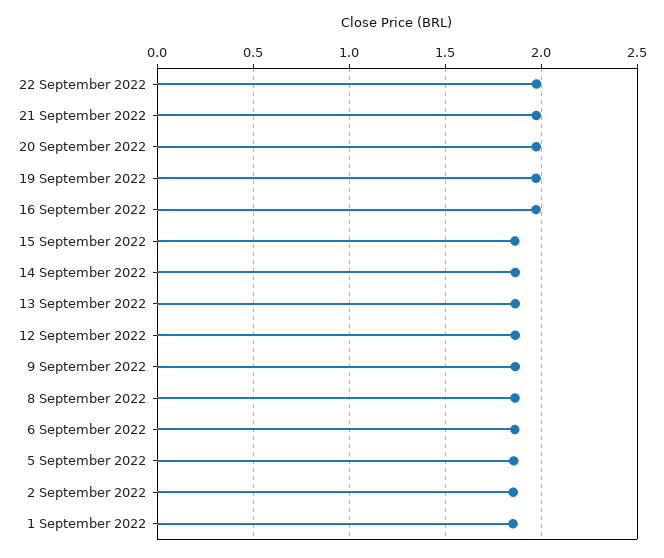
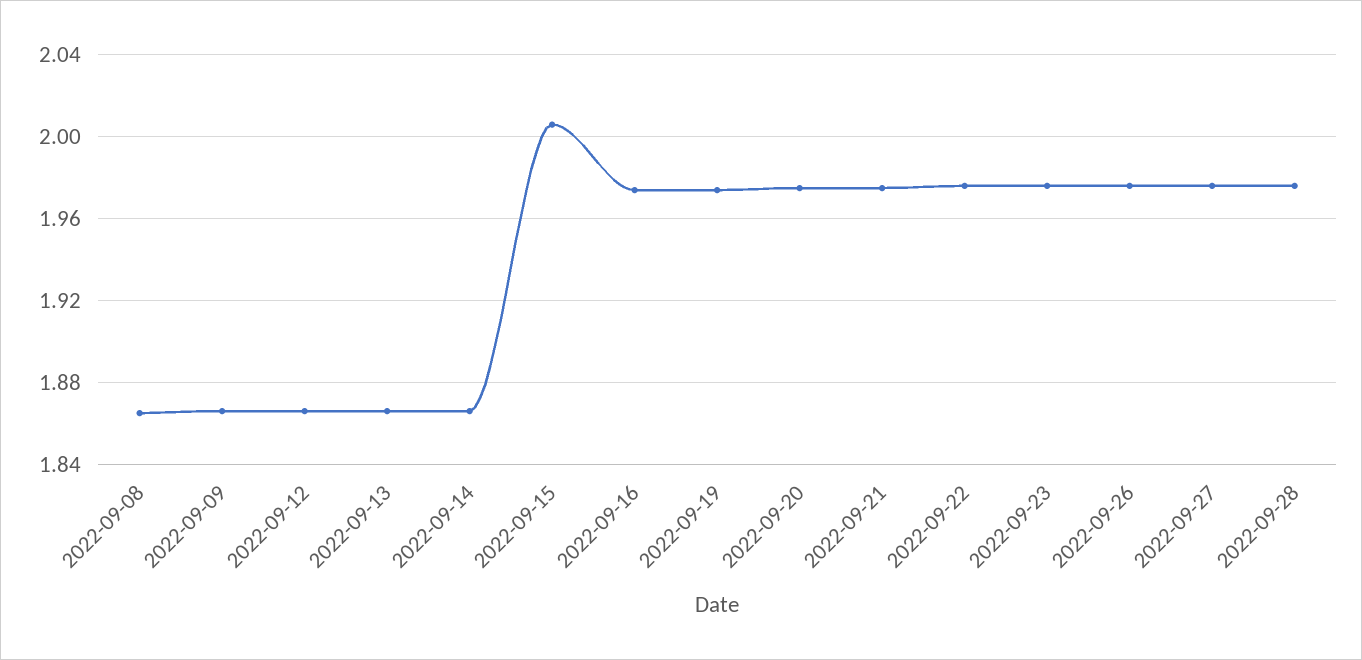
15 September 2022: 1.85 -> 2.005
6 September 2022: 1.85 -> none
5 September 2022: 1.85 -> none
2 September 2022: 1.85 -> none
1 September 2022: 1.85 -> none
2022-09-23: none -> 1.975
2022-09-26: none -> 1.975
2022-09-27: none -> 1.975
2022-09-28: none -> 1.975

